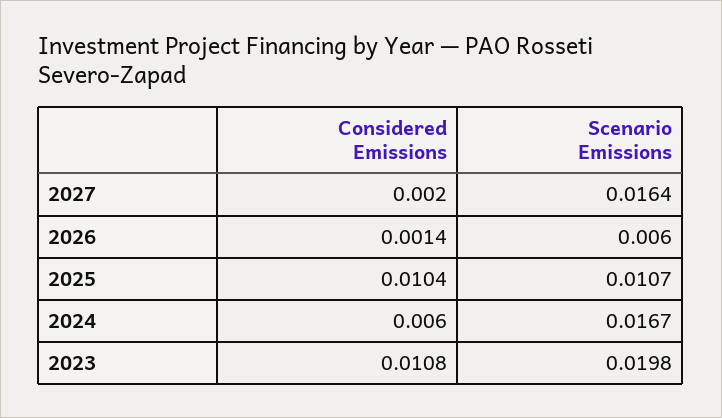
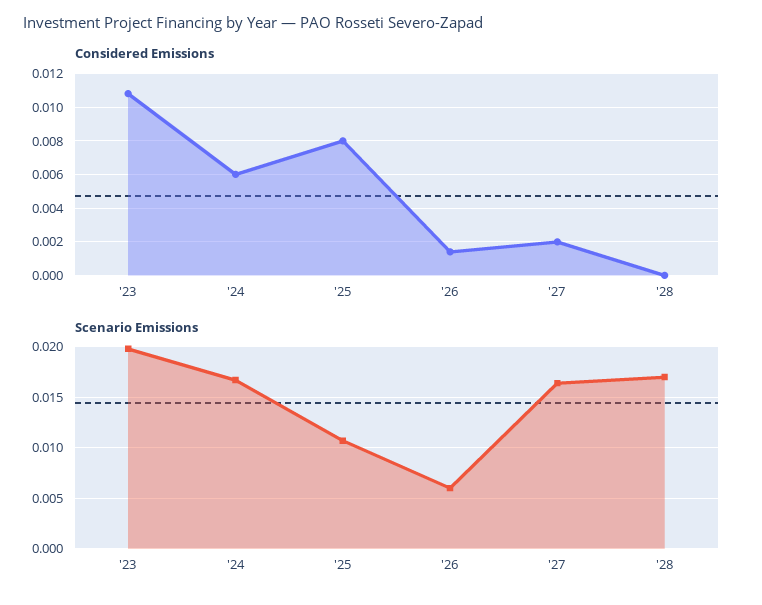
Considered Emissions, 2025: 0.0104 -> 0.008
Considered Emissions, '28: none -> 0
Scenario Emissions, '28: none -> 0.017

